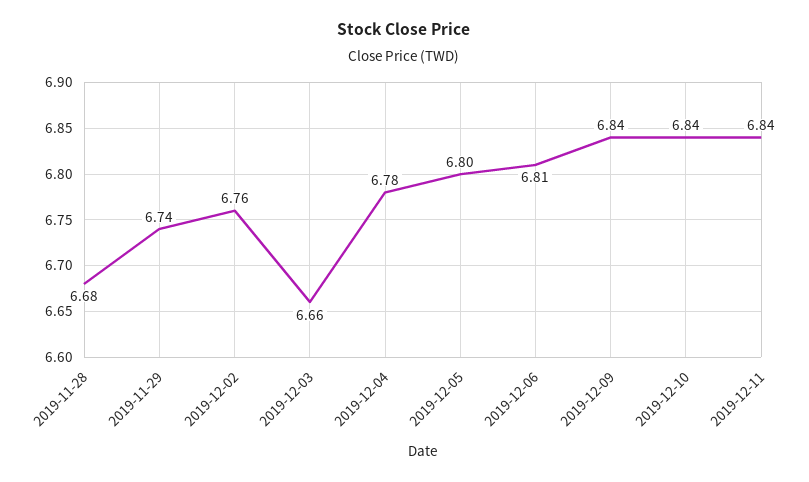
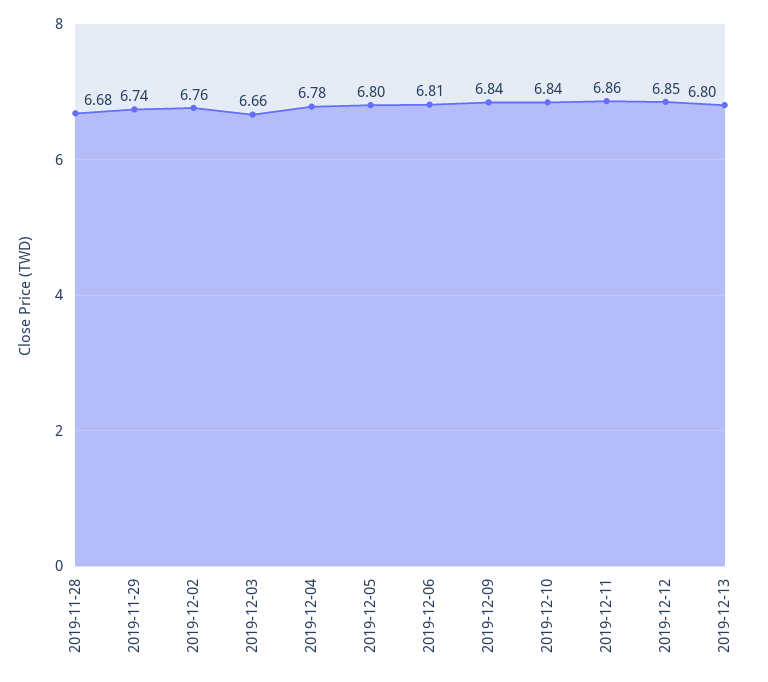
2019-12-11: 6.84 -> 6.86
2019-12-12: none -> 6.85
2019-12-13: none -> 6.8

